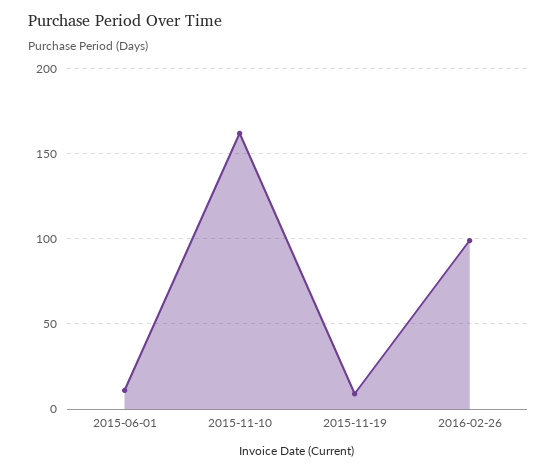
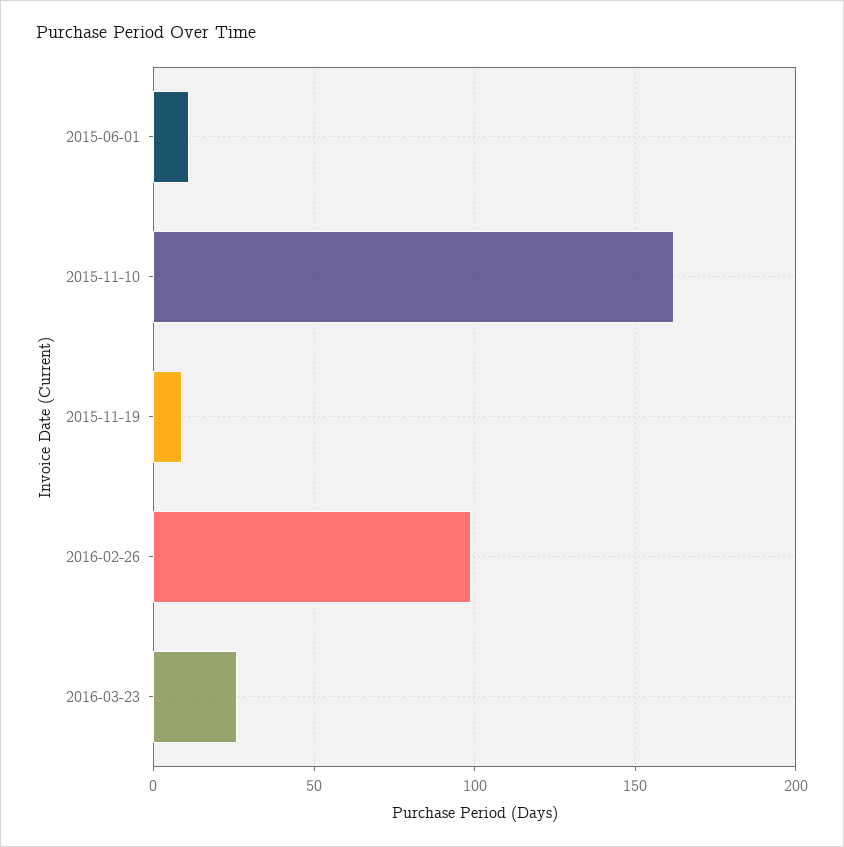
2016-03-23: none -> 25

